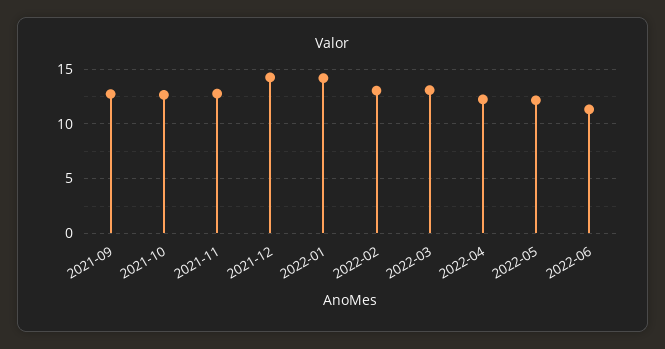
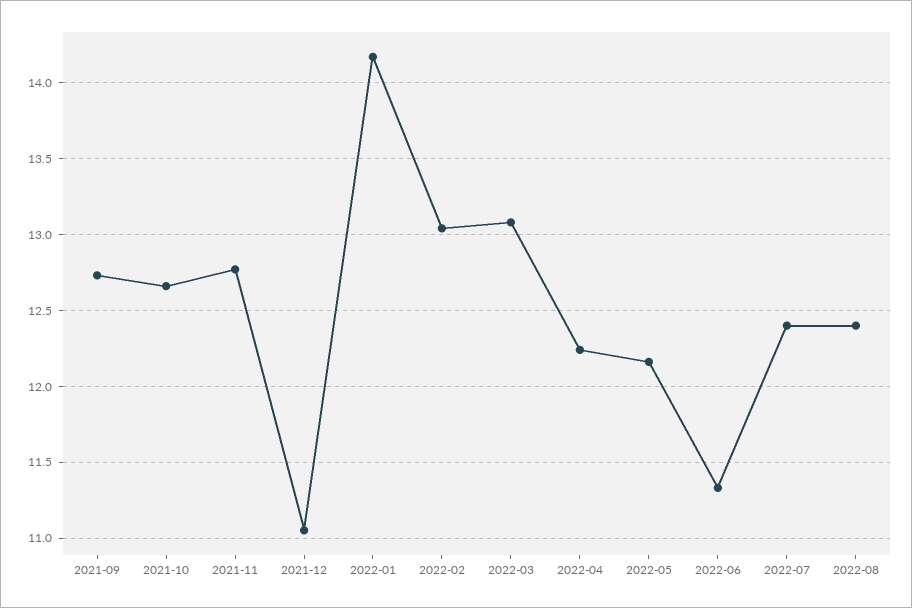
2021-12: 14 -> 11.05
2022-07: none -> 12.4
2022-08: none -> 12.4

